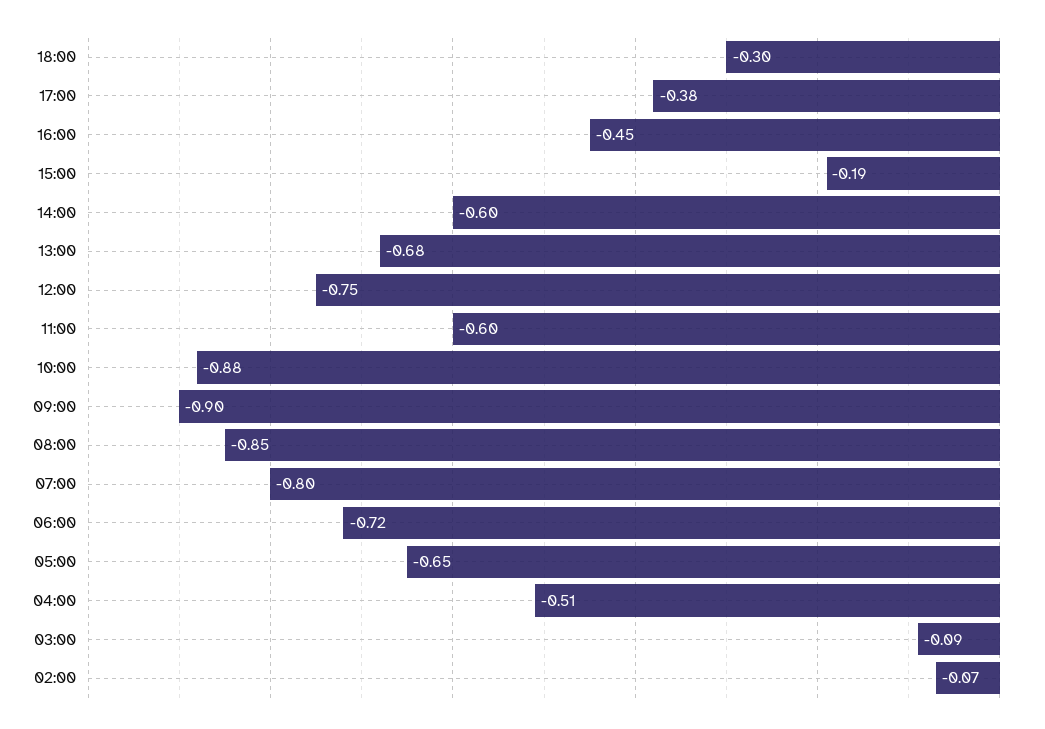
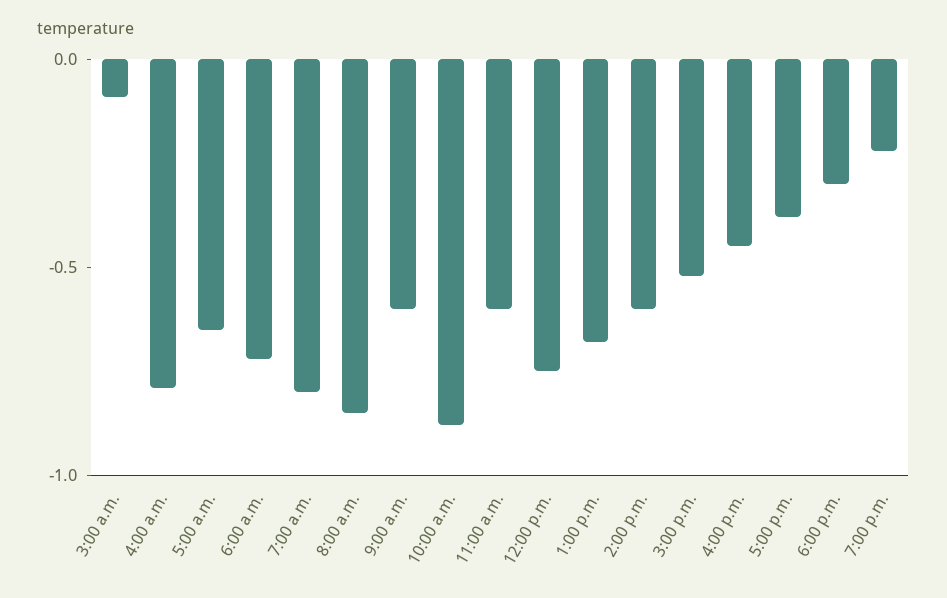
15:00: -0.19 -> -0.5
09:00: -0.9 -> -0.6
04:00: -0.51 -> -0.8
02:00: -0.07 -> none
7:00 p.m.: none -> -0.2

